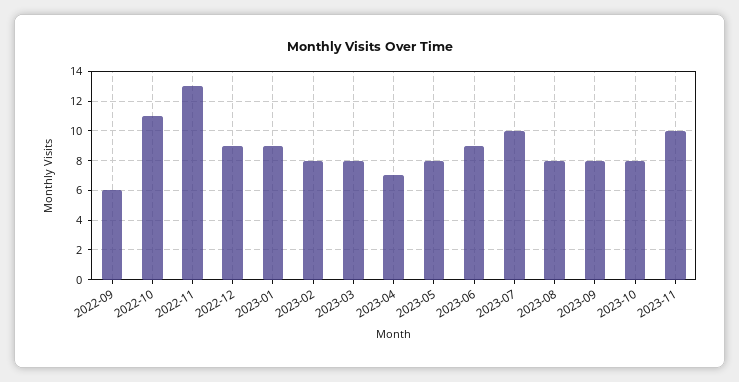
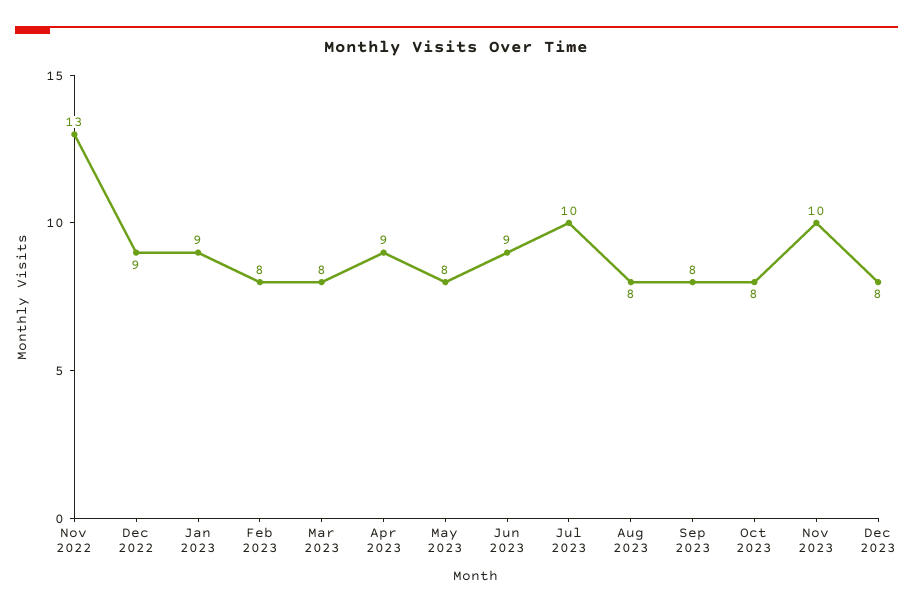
2022-09: 6 -> none
2022-10: 11 -> none
2023-04: 7 -> 9
Dec 2023: none -> 8

